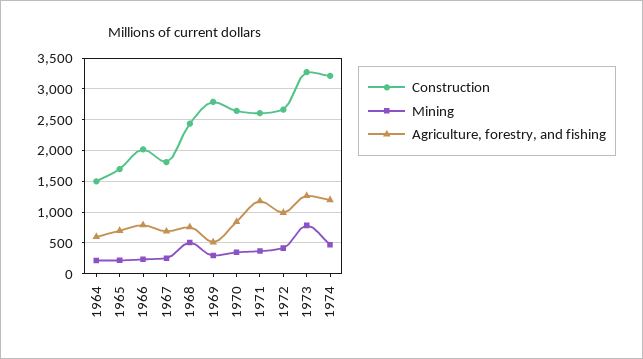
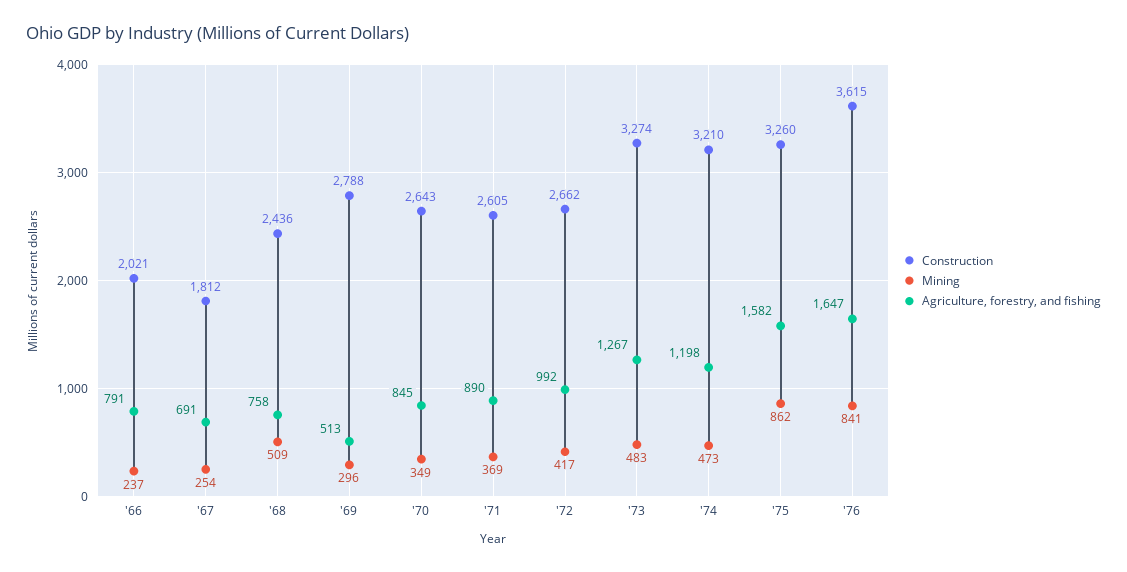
Construction, 1964: 1500 -> none
Mining, 1964: 200 -> none
Agriculture, forestry, and fishing, 1964: 600 -> none
Construction, 1965: 1700 -> none
Mining, 1965: 200 -> none
Agriculture, forestry, and fishing, 1965: 700 -> none
Agriculture, forestry, and fishing, 1971: 1200 -> 890
Mining, 1973: 800 -> 483
Construction, '75: none -> 3260
Mining, '75: none -> 862
Agriculture, forestry, and fishing, '75: none -> 1582
Construction, '76: none -> 3615
Mining, '76: none -> 841
Agriculture, forestry, and fishing, '76: none -> 1647

